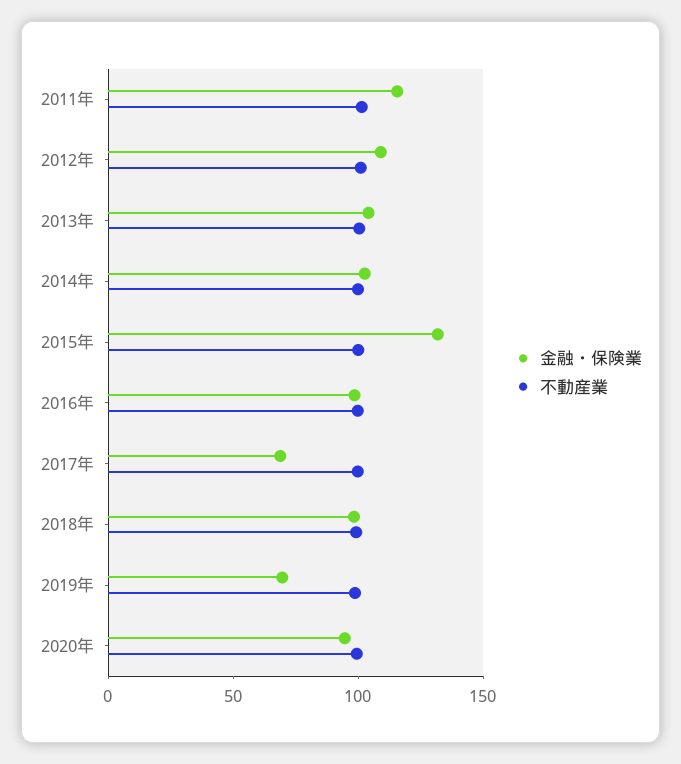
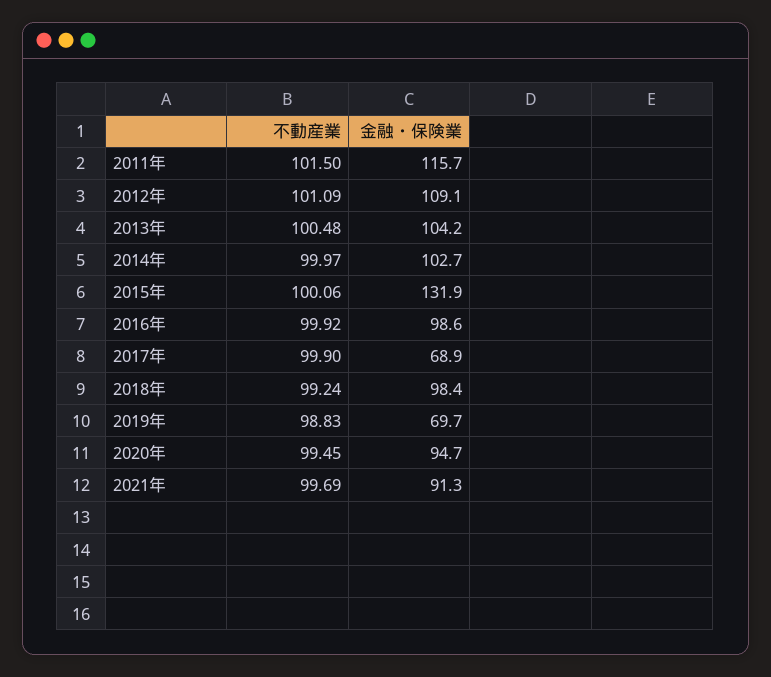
不動産業, 2021年: none -> 99.69
金融・保険業, 2021年: none -> 91.3

